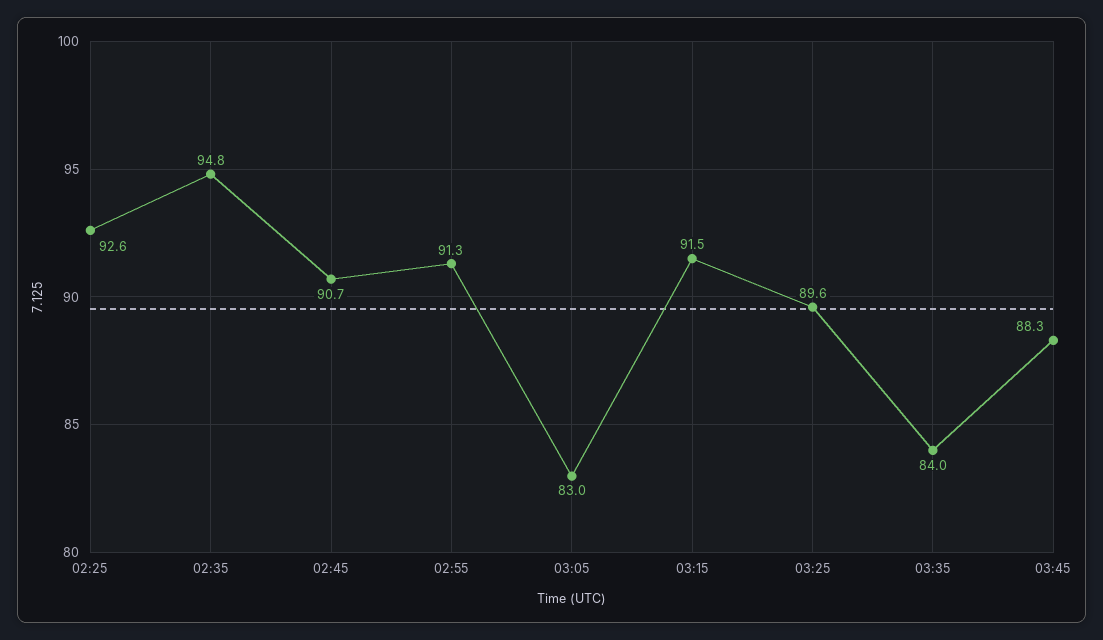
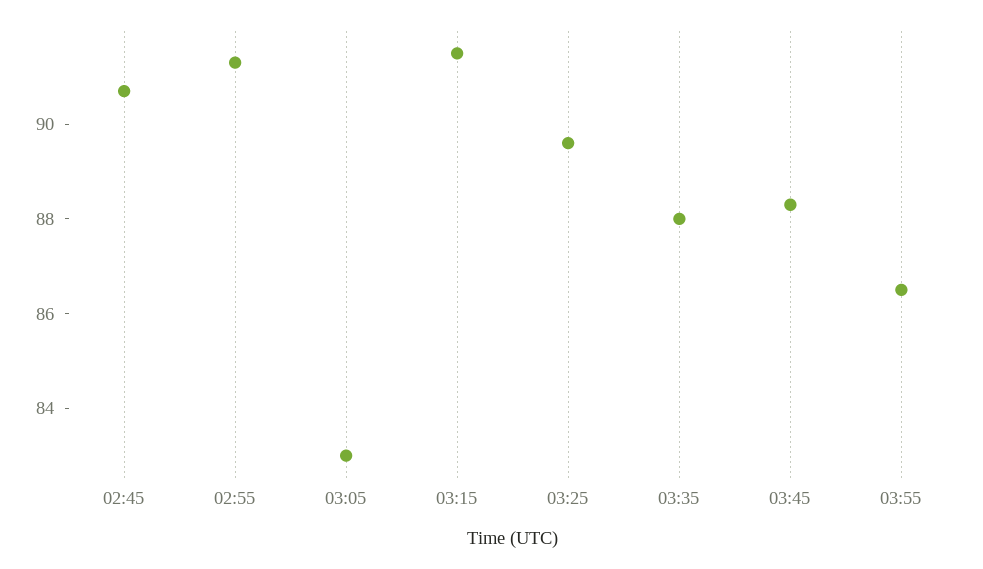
02:25: 92.6 -> none
02:35: 94.8 -> none
03:35: 84 -> 88
03:55: none -> 86.5

